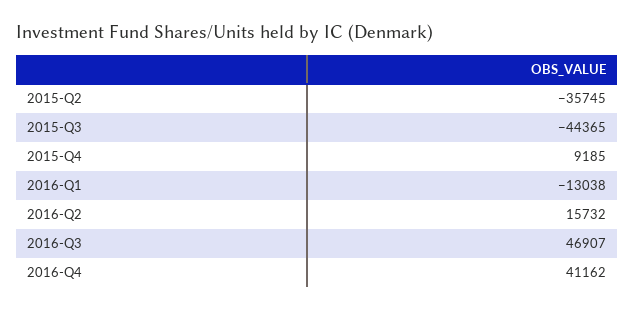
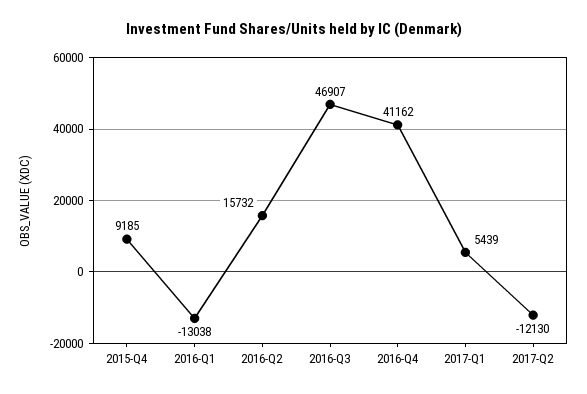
2015-Q2: -35745 -> none
2015-Q3: -44365 -> none
2017-Q1: none -> 5439
2017-Q2: none -> -12130

